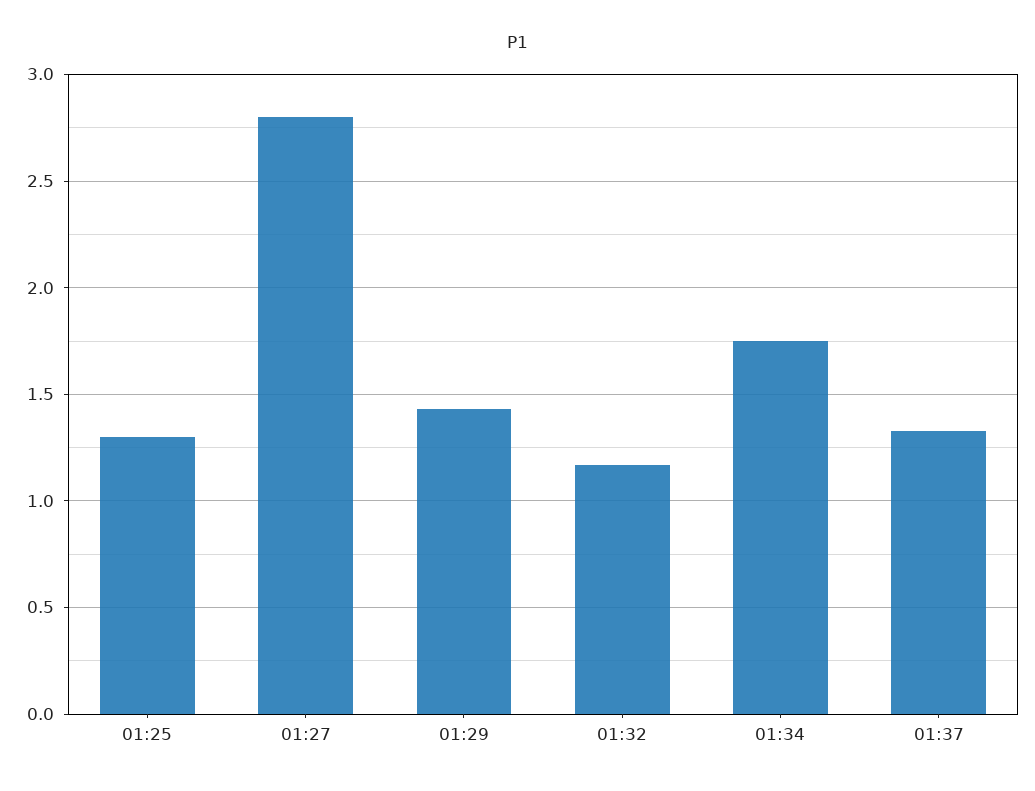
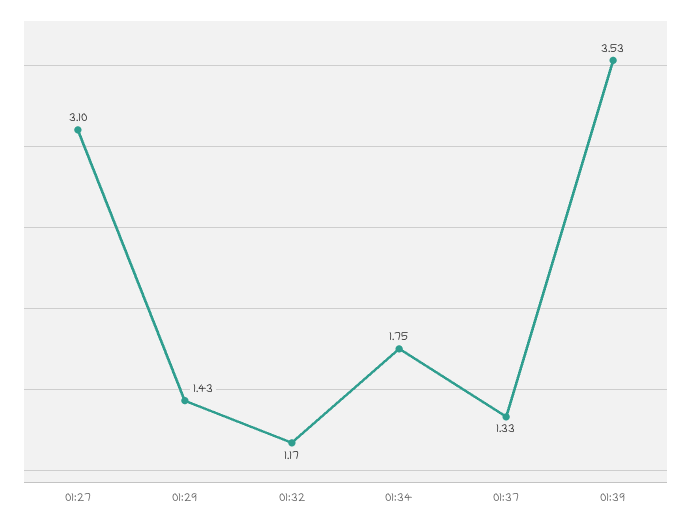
01:25: 1.3 -> none
01:27: 2.8 -> 3.1
01:39: none -> 3.53

